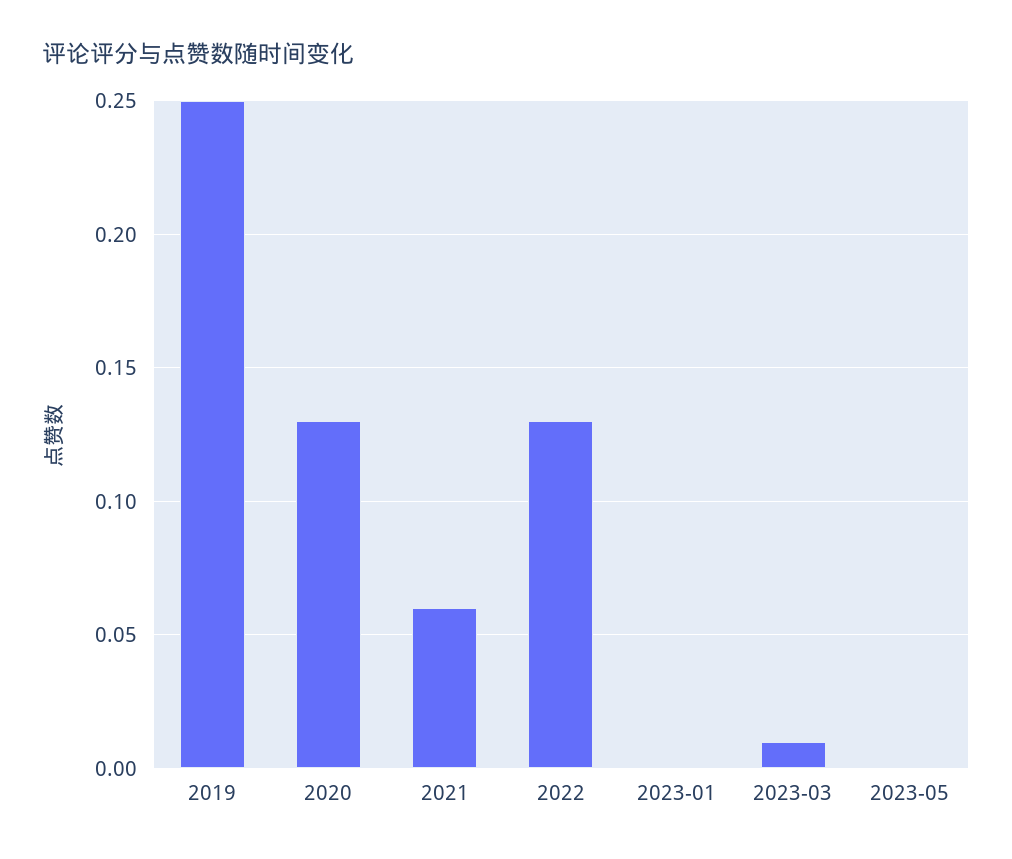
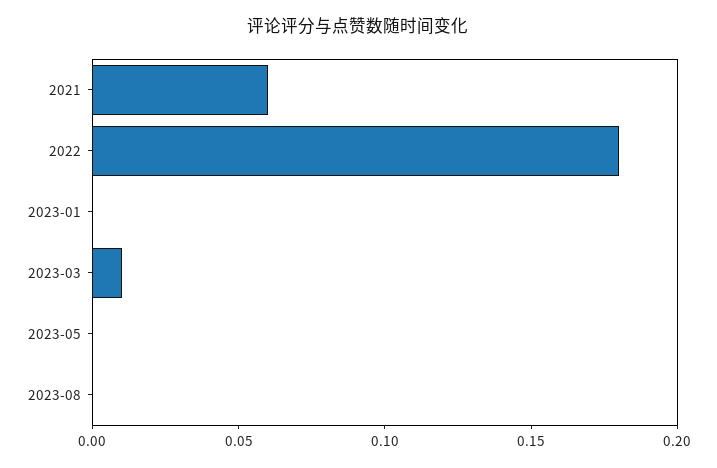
2019: 0.25 -> none
2020: 0.13 -> none
2022: 0.13 -> 0.18
2023-08: none -> 0

